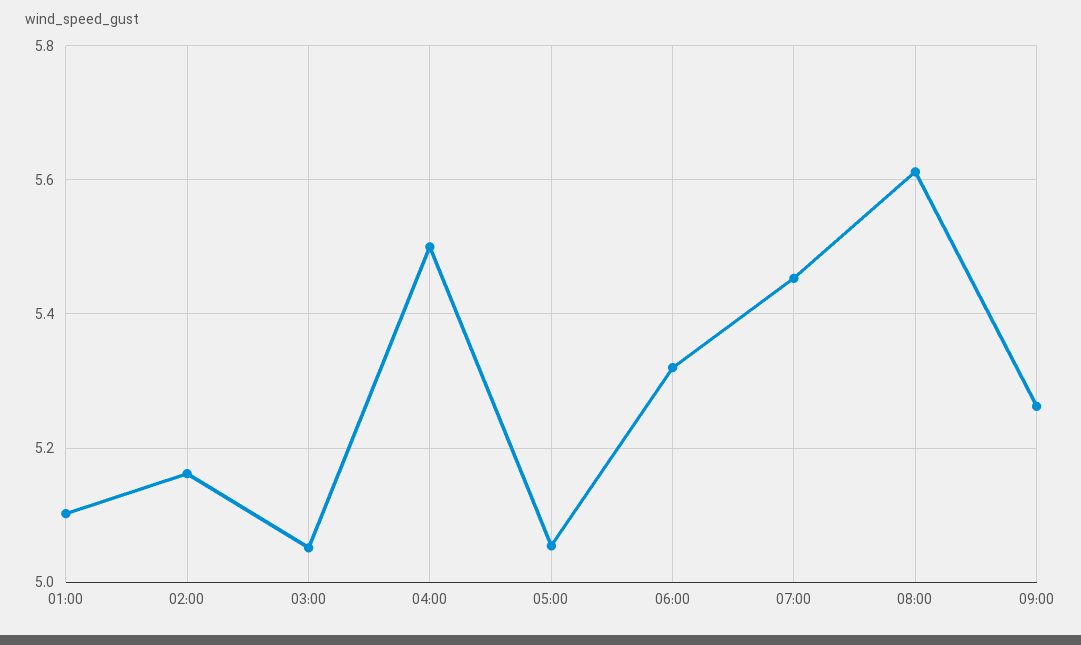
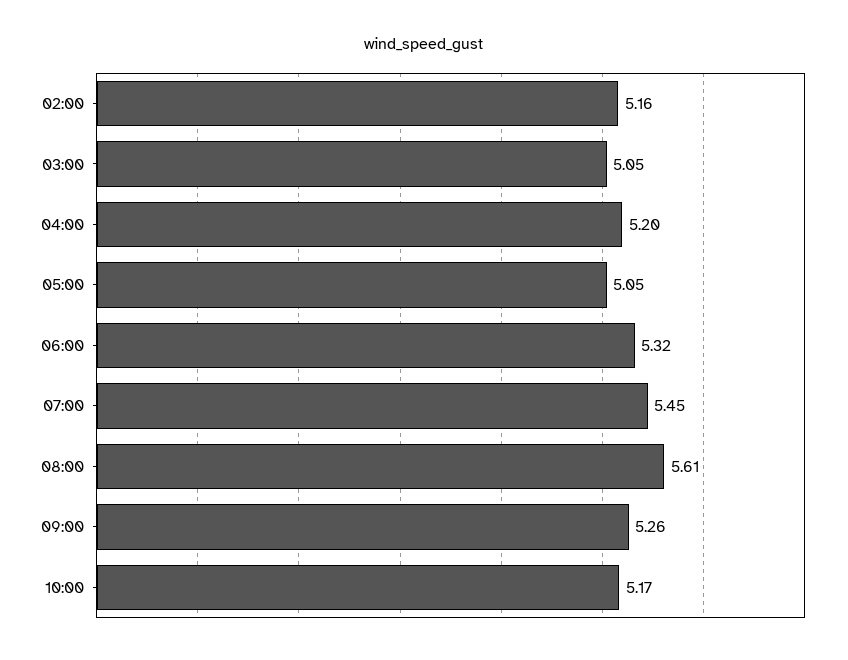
01:00: 5.1 -> none
04:00: 5.5 -> 5.2
10:00: none -> 5.17

